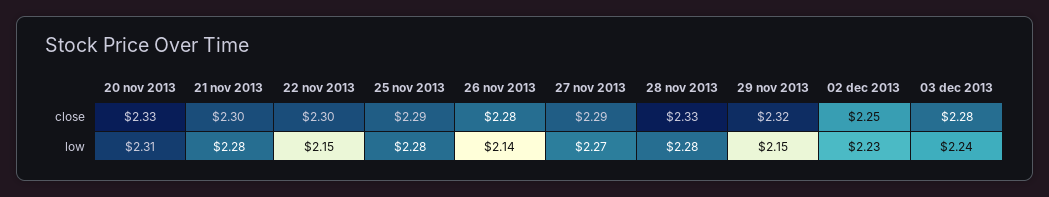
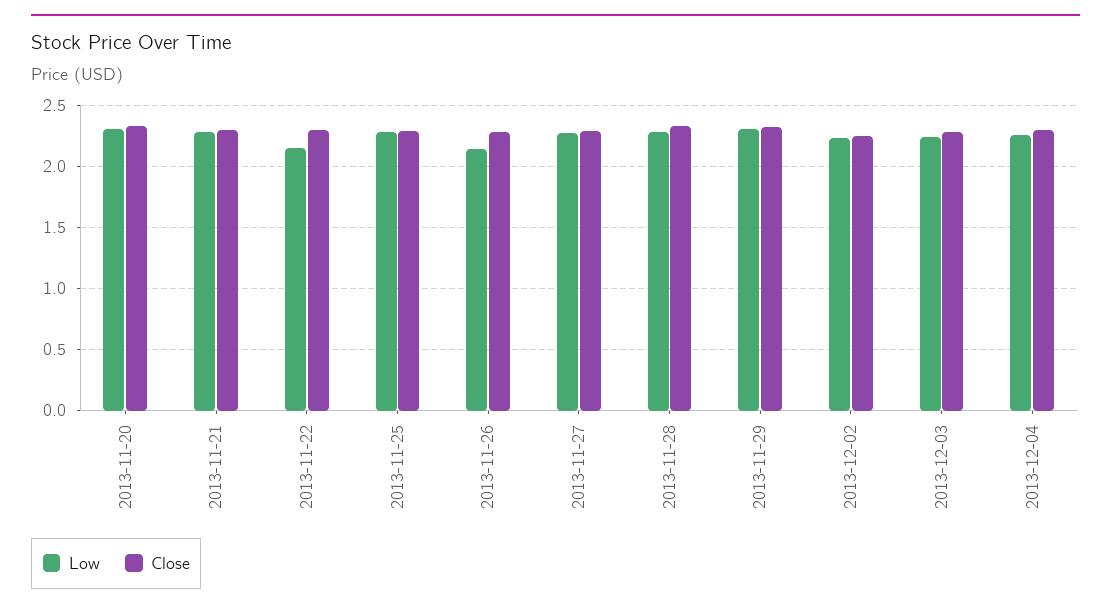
low, 29 nov 2013: 2.15 -> 2.3
low, 2013-12-04: none -> 2.25
close, 2013-12-04: none -> 2.3

